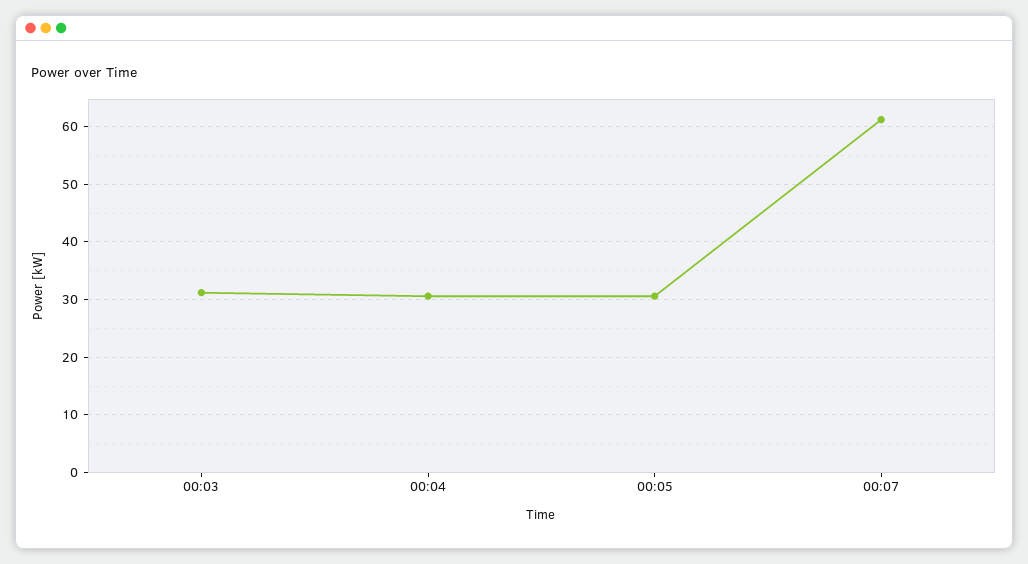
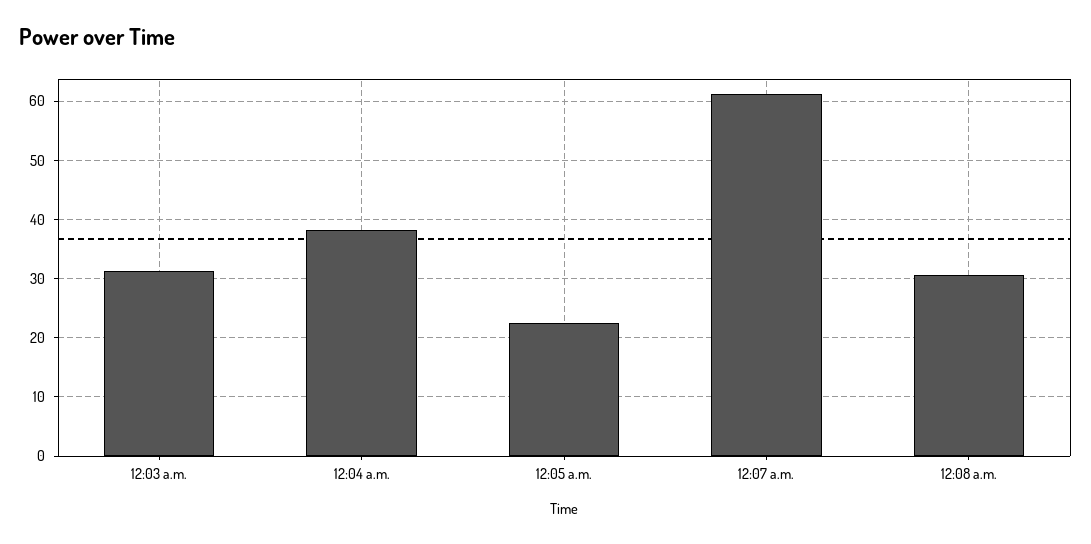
00:04: 30 -> 38
00:05: 30 -> 22
12:08 a.m.: none -> 30

